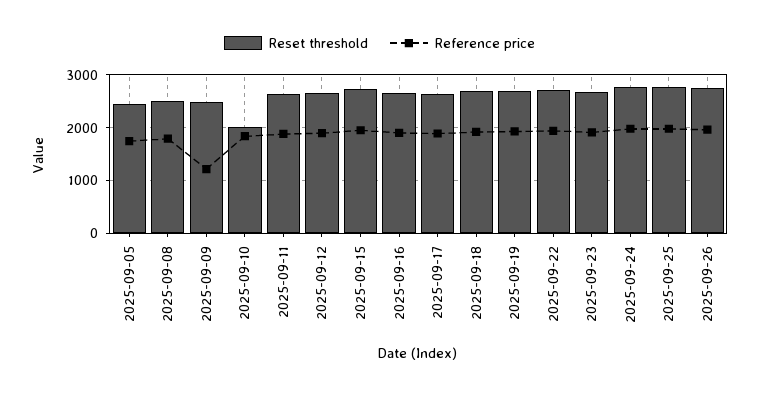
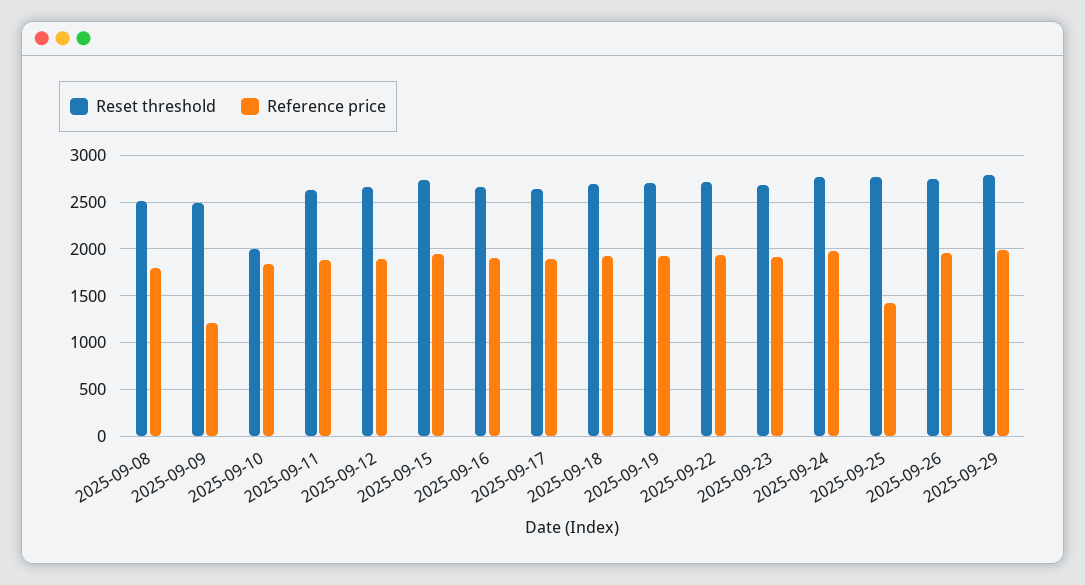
Reset threshold, 2025-09-05: 2400 -> none
Reference price, 2025-09-05: 1800 -> none
Reference price, 2025-09-25: 2000 -> 1400
Reset threshold, 2025-09-29: none -> 2800
Reference price, 2025-09-29: none -> 2000

